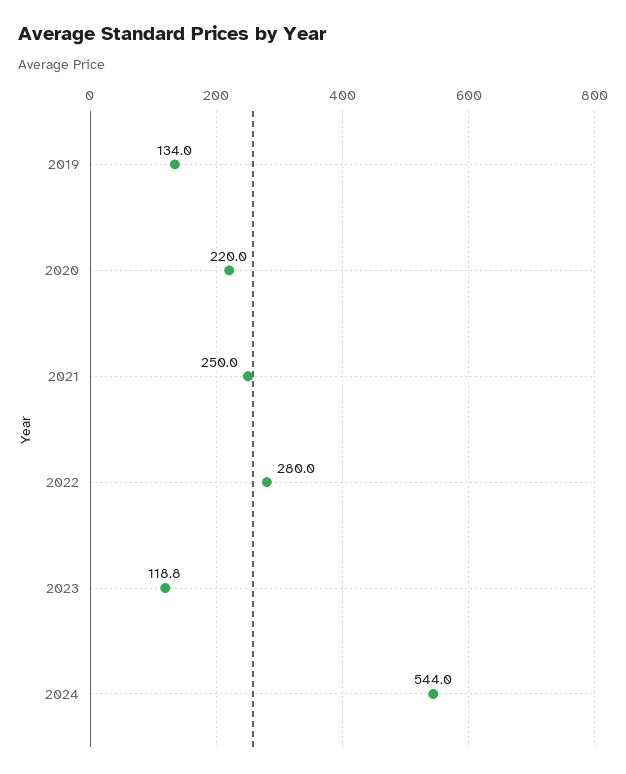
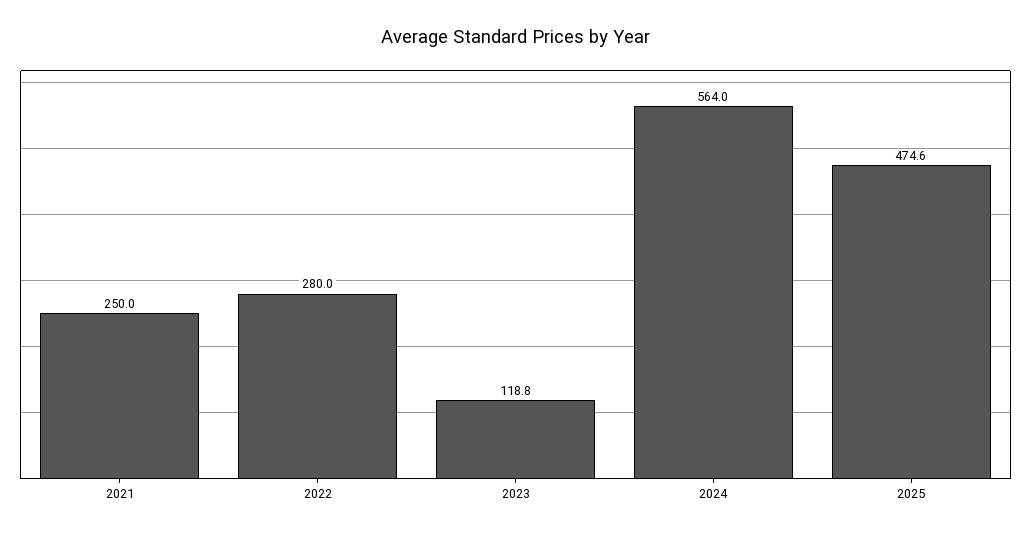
2019: 134 -> none
2020: 220 -> none
2024: 544 -> 564
2025: none -> 474.6

